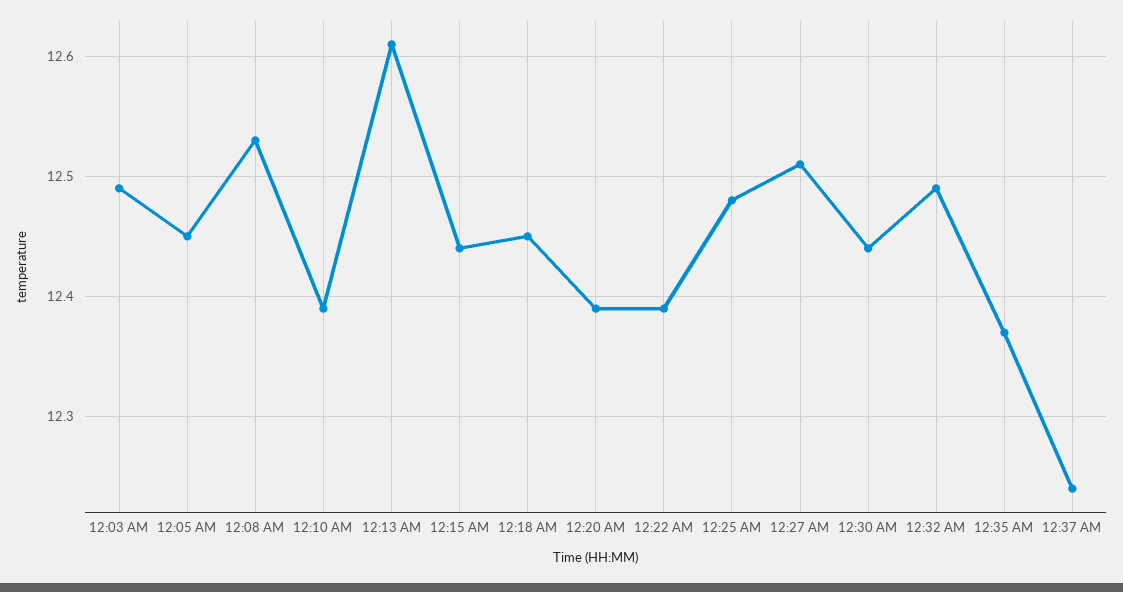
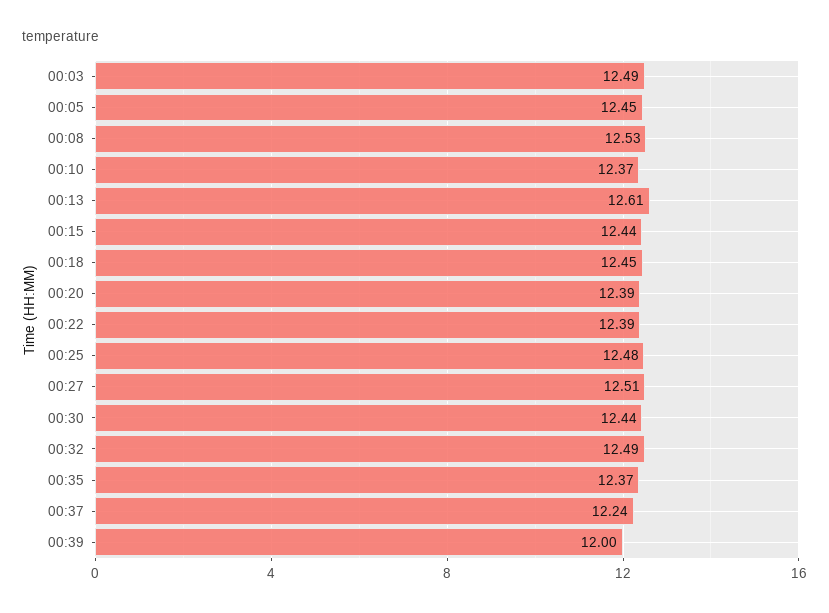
12:10 AM: 12.39 -> 12.37
00:39: none -> 12

